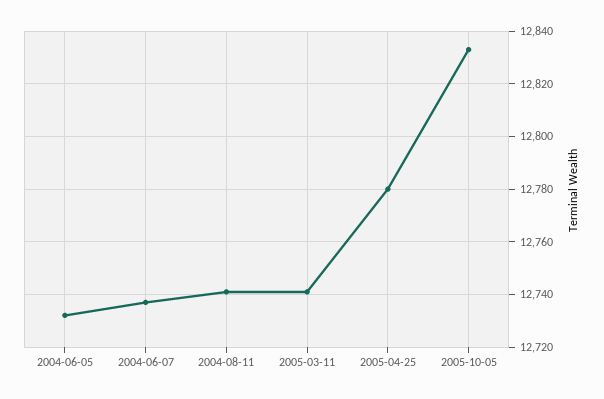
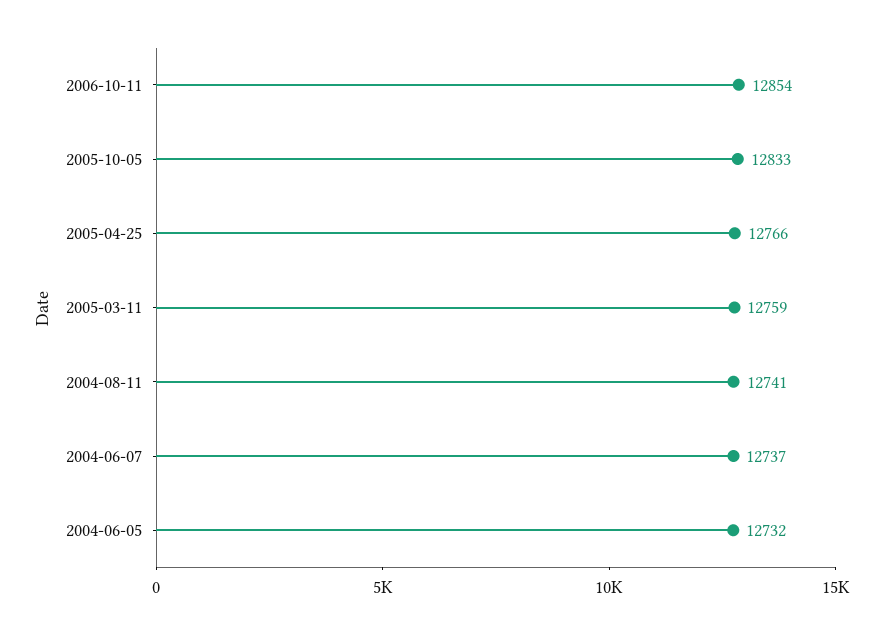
2005-03-11: 12740 -> 12759
2005-04-25: 12780 -> 12766
2006-10-11: none -> 12854

